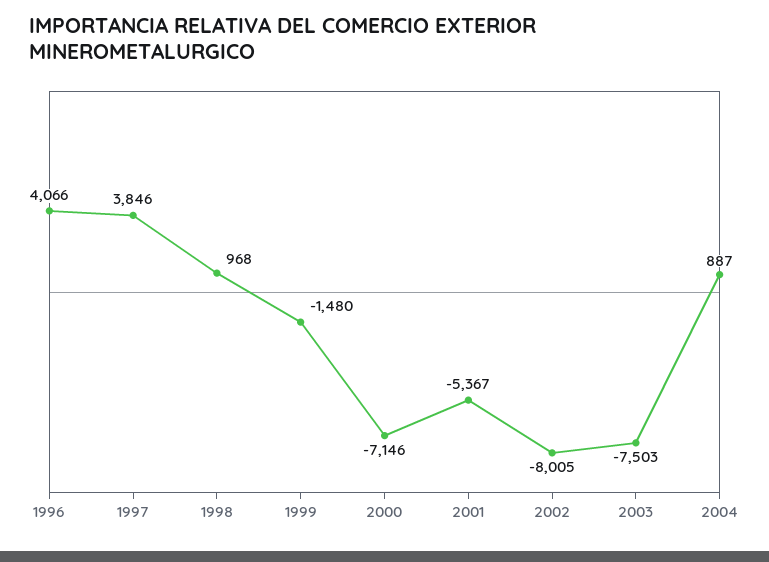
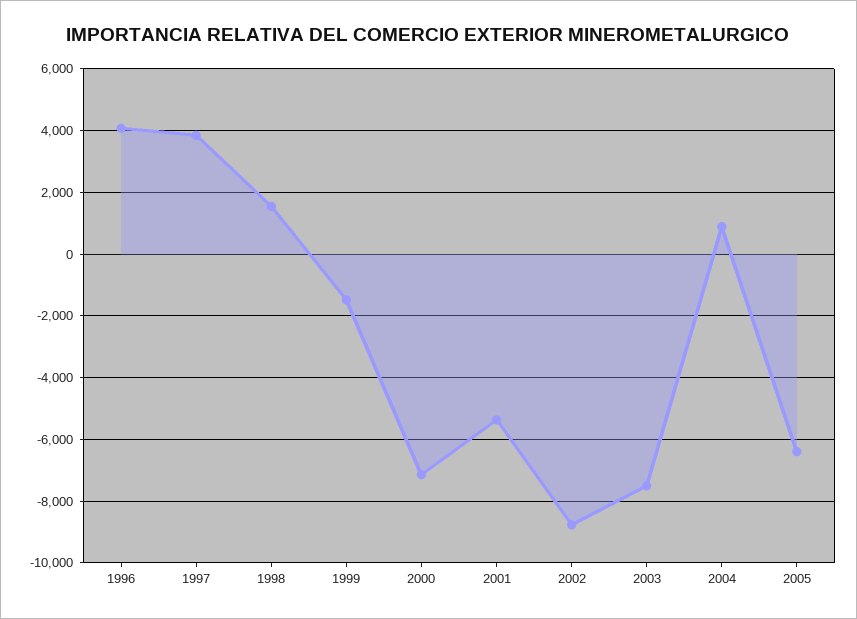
1998: 968 -> 1600
2002: -8005 -> -8800
2005: none -> -6400

